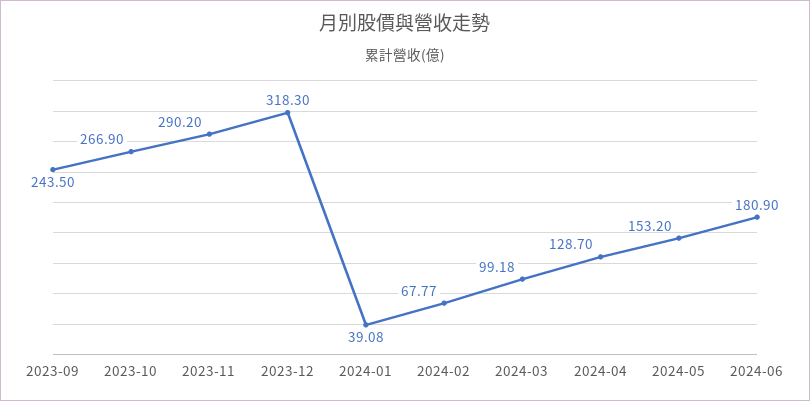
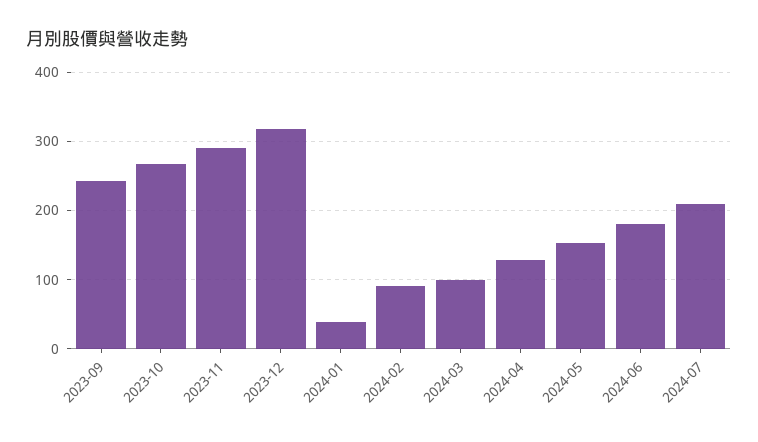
2024-02: 67.77 -> 90
2024-07: none -> 210

